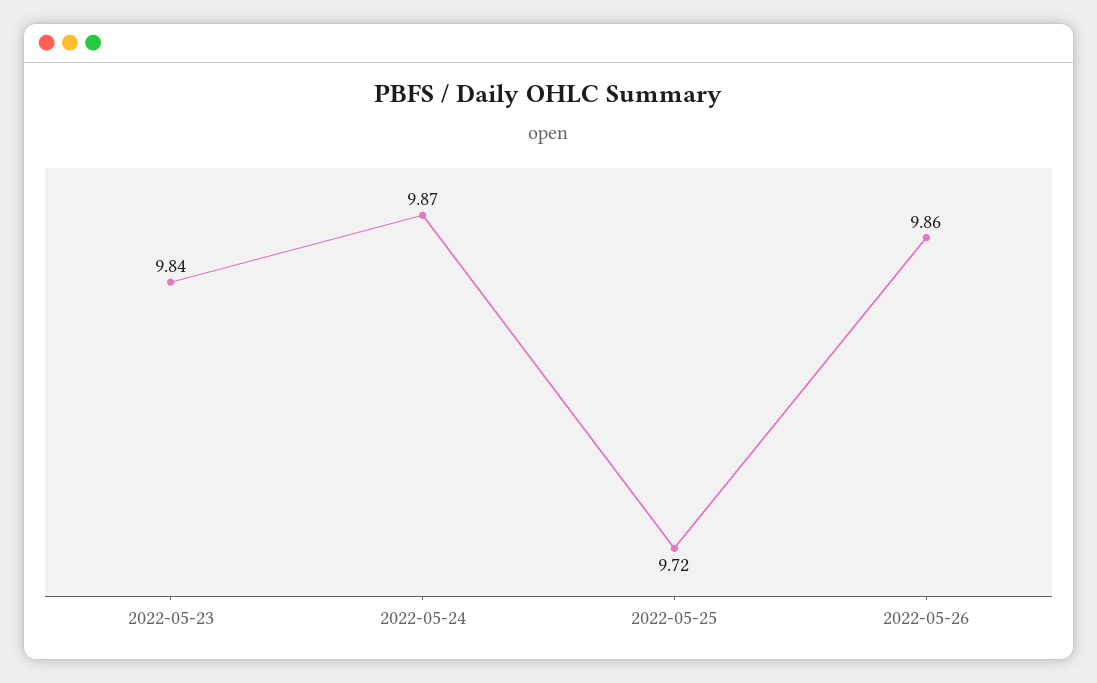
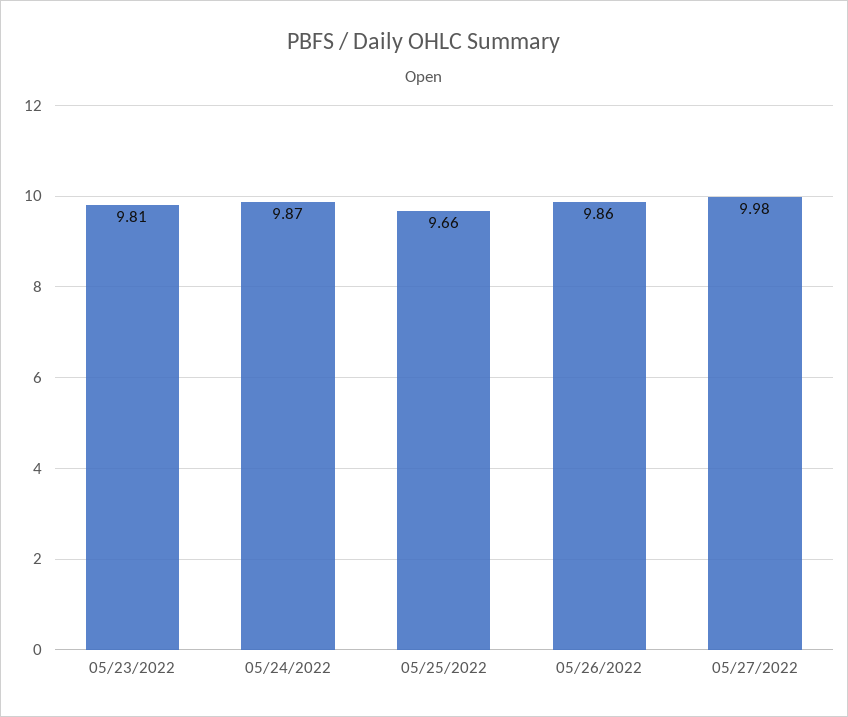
2022-05-23: 9.84 -> 9.81
2022-05-25: 9.72 -> 9.66
05/27/2022: none -> 9.98

